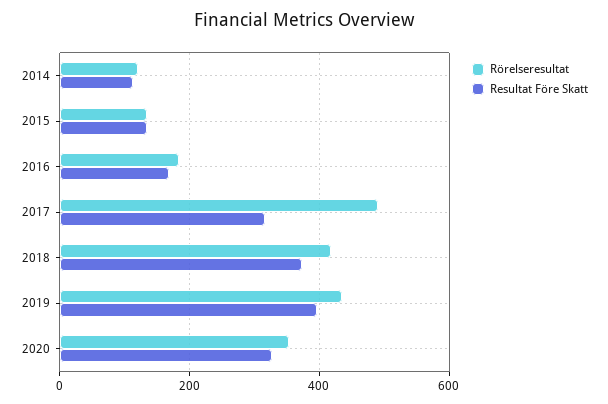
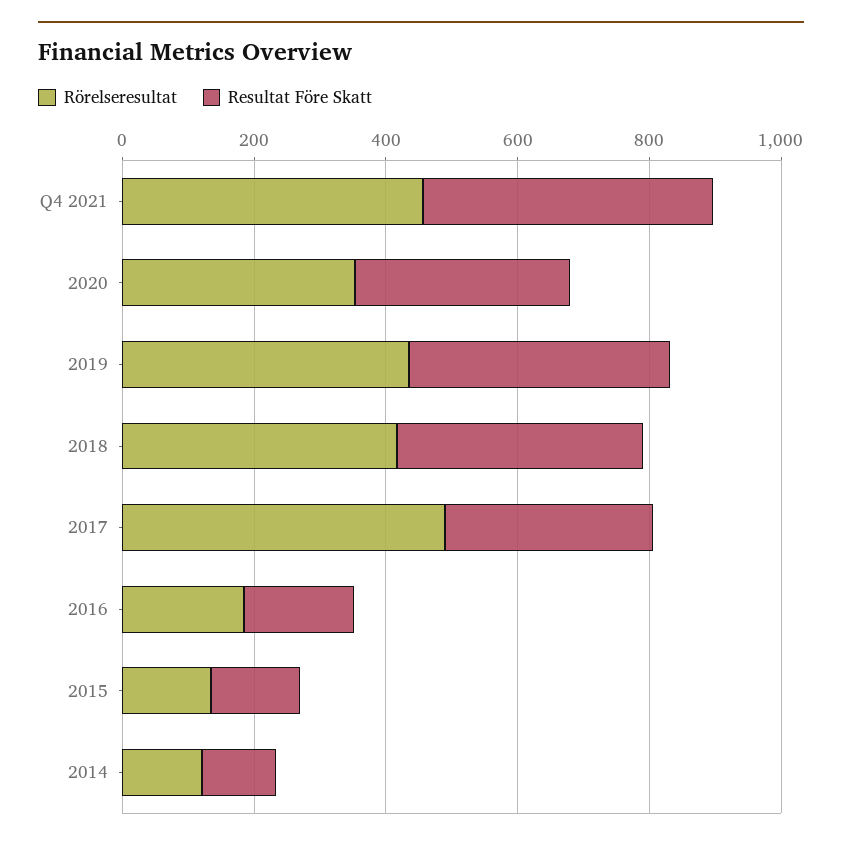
Rörelseresultat, Q4 2021: none -> 450
Resultat Före Skatt, Q4 2021: none -> 450

